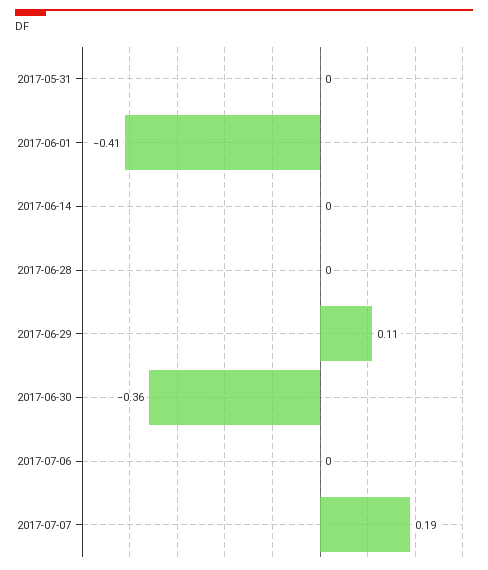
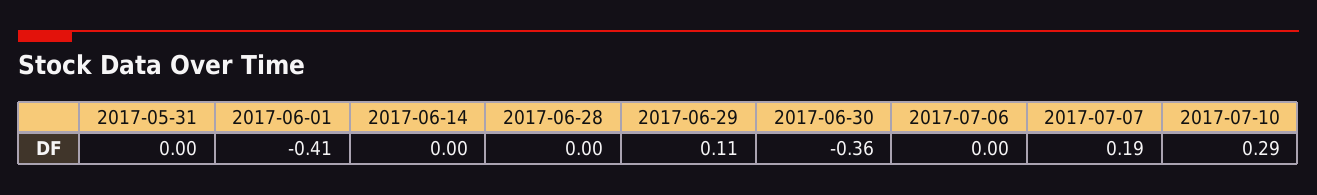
2017-07-10: none -> 0.29

